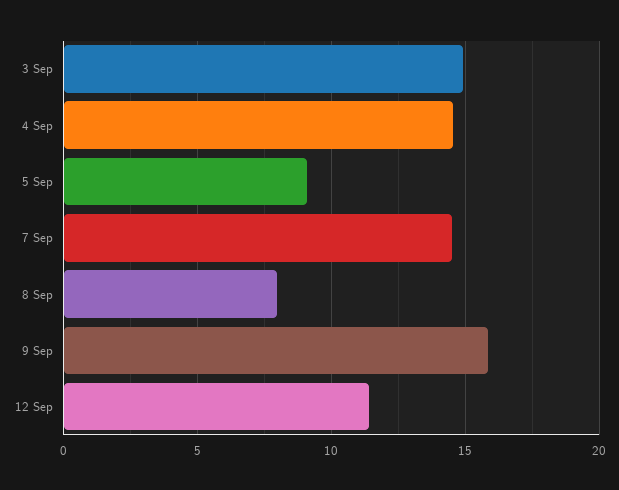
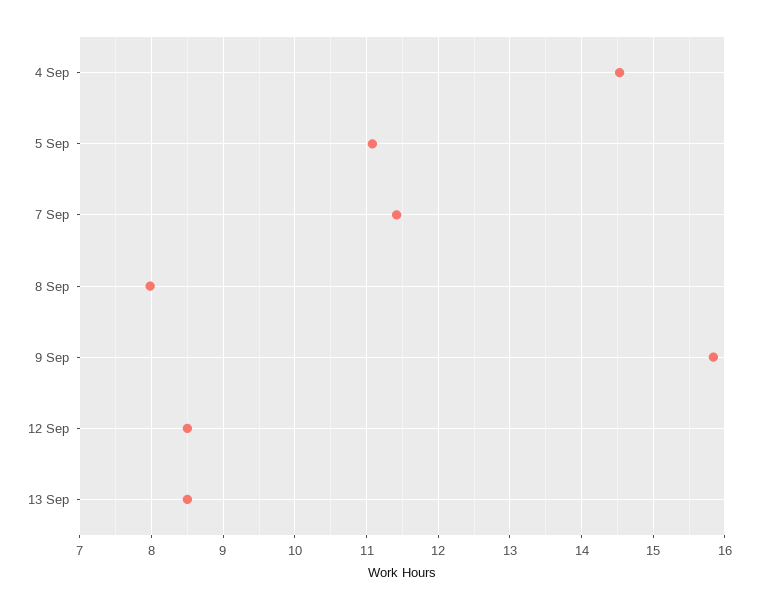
3 Sep: 15 -> none
5 Sep: 9 -> 11.1
7 Sep: 14.5 -> 11.4
12 Sep: 11.5 -> 8.5
13 Sep: none -> 8.5

